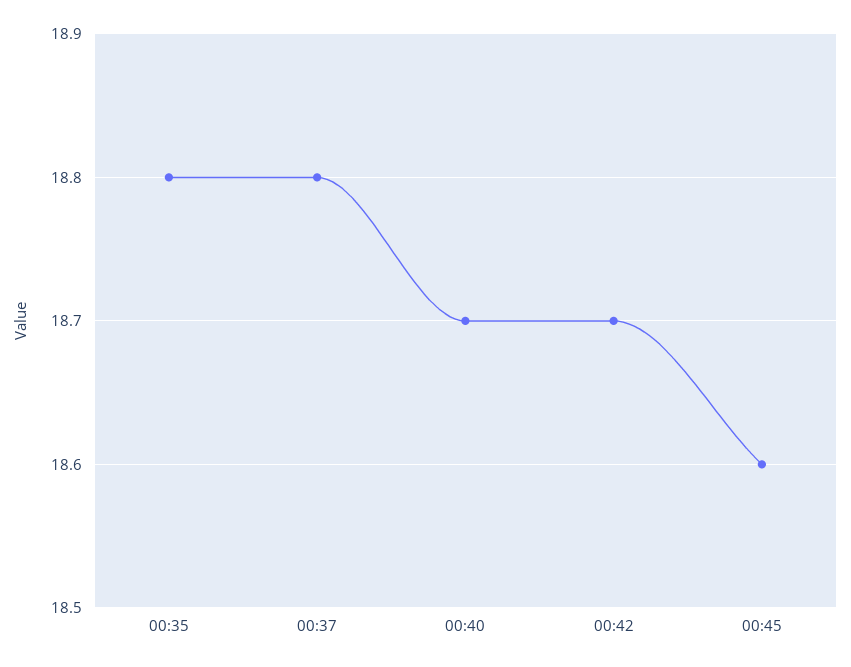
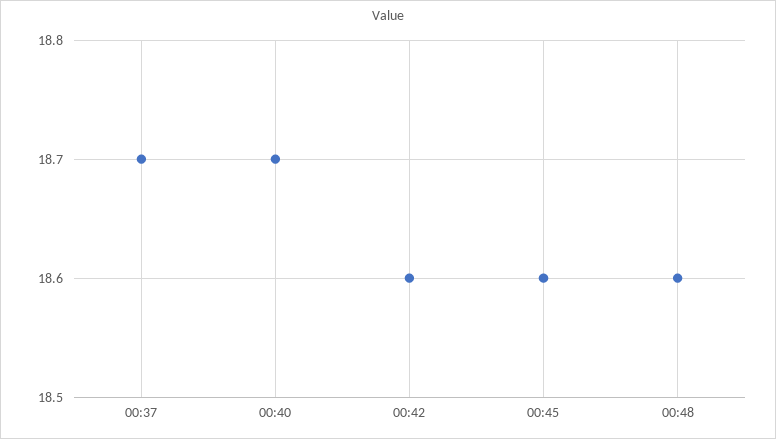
00:35: 18.8 -> none
00:37: 18.8 -> 18.7
00:42: 18.7 -> 18.6
00:48: none -> 18.6

